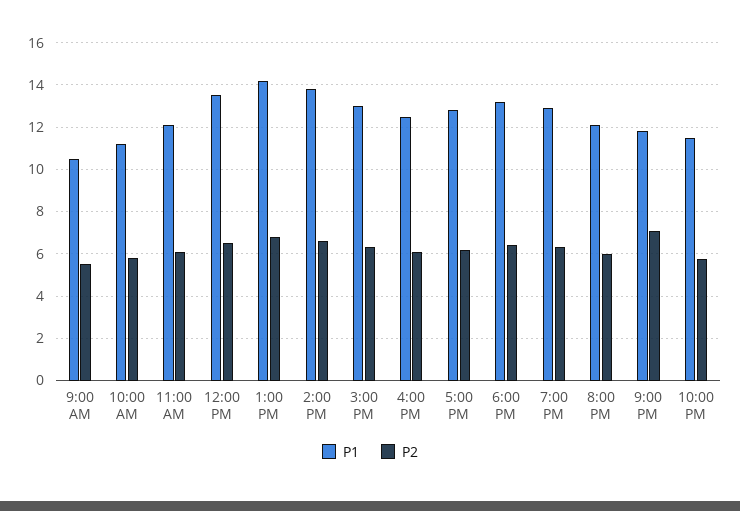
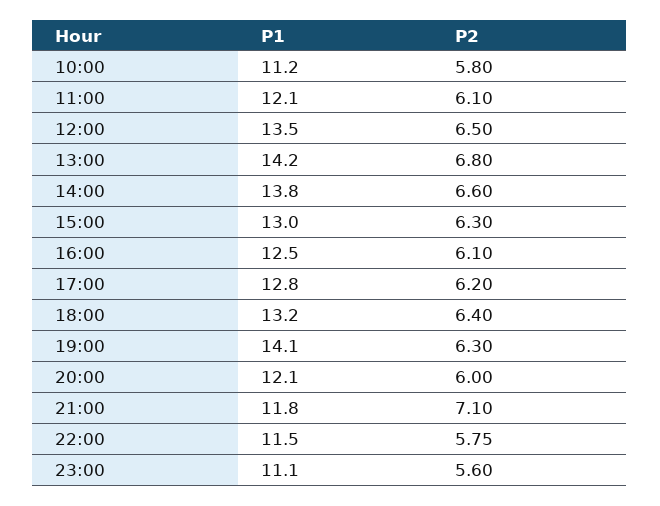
P1, 9:00 AM: 10.5 -> none
P2, 9:00 AM: 5.5 -> none
P1, 7:00 PM: 13 -> 14.1
P1, 23:00: none -> 11.1
P2, 23:00: none -> 5.6

